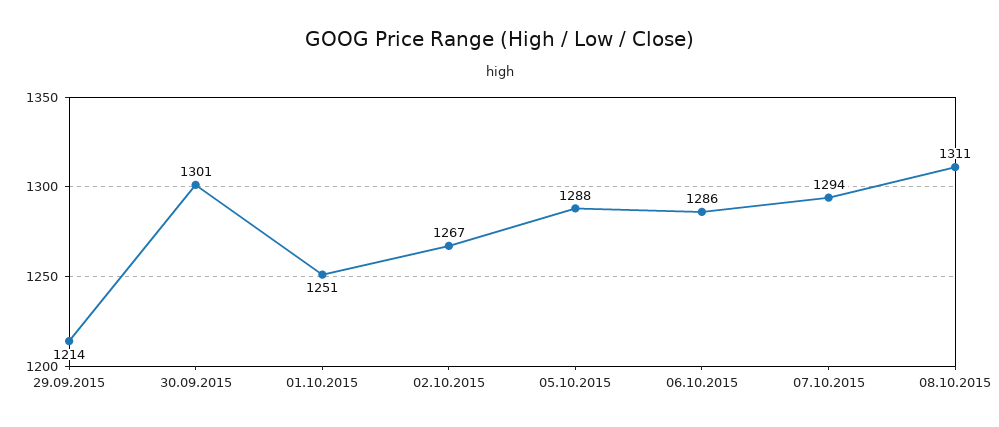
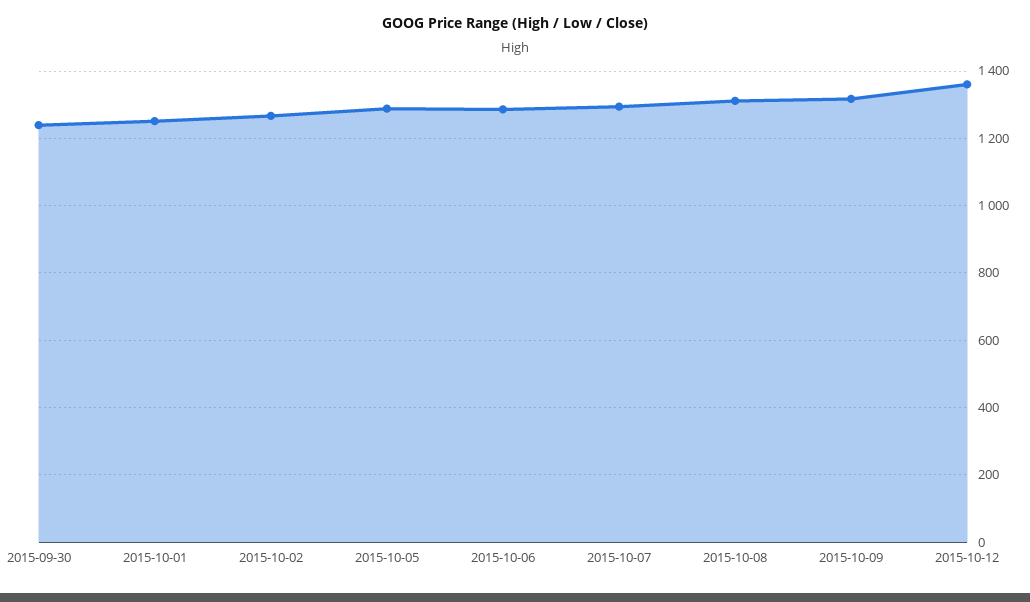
29.09.2015: 1214 -> none
30.09.2015: 1301 -> 1240
2015-10-09: none -> 1320
2015-10-12: none -> 1360

